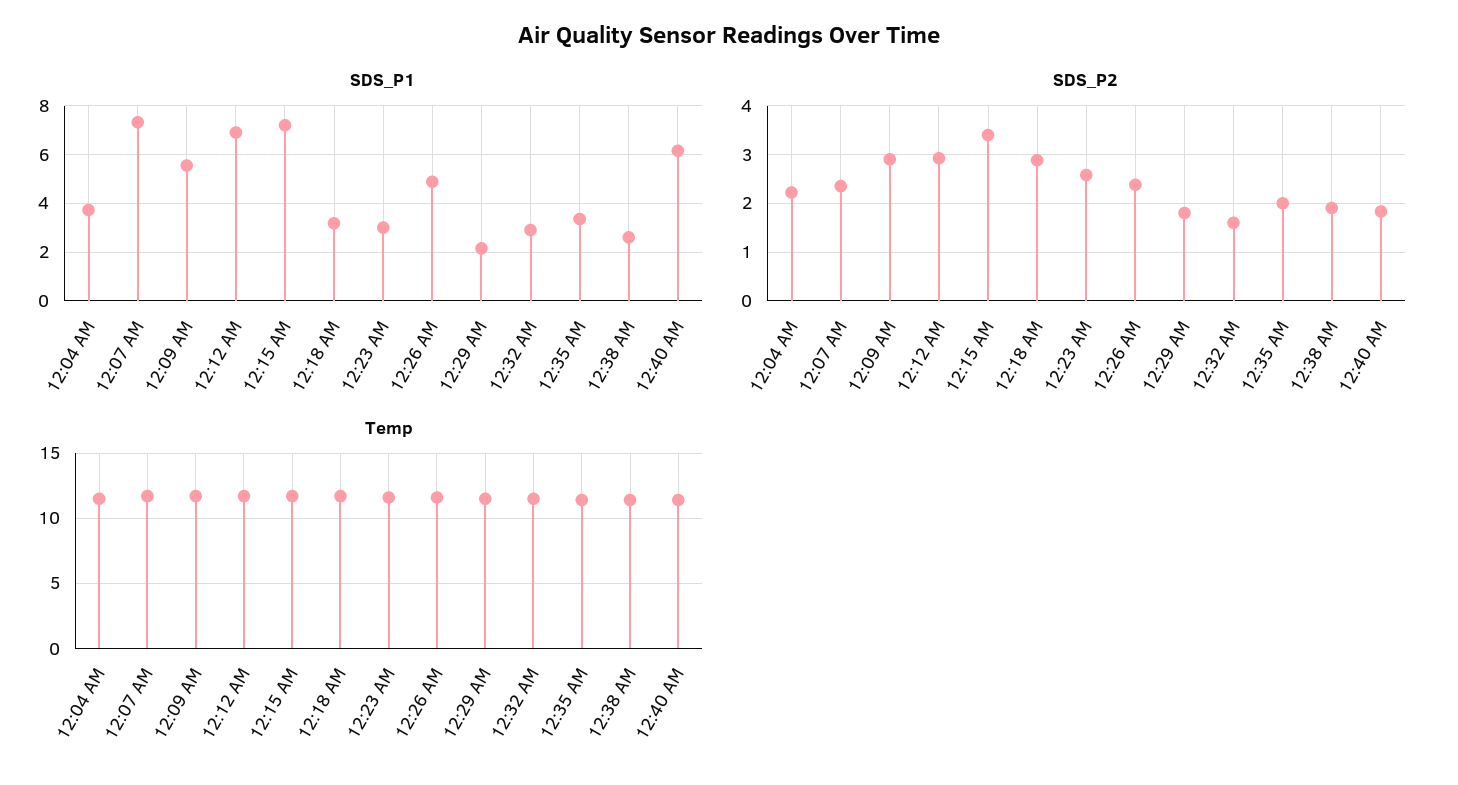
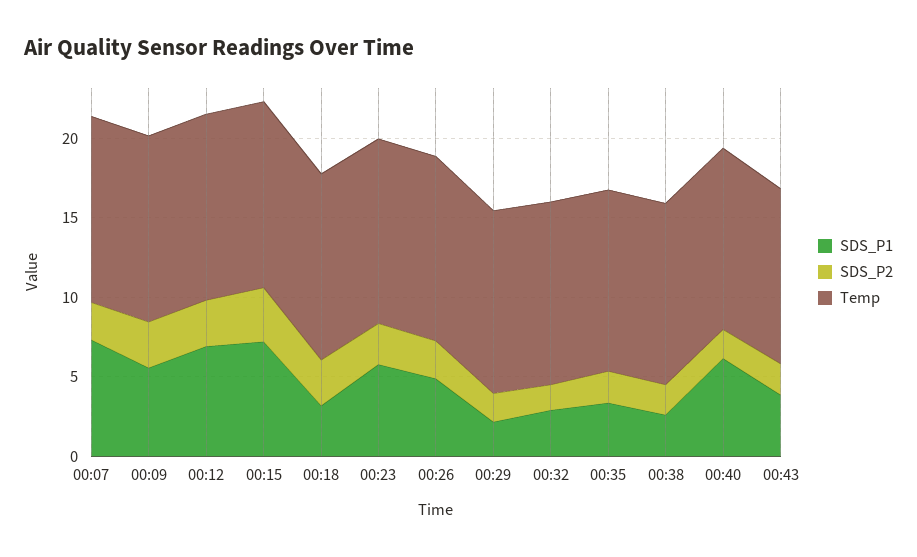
SDS_P1, 12:04 AM: 3.75 -> none
SDS_P1, 12:23 AM: 3 -> 6
SDS_P2, 12:04 AM: 2.2 -> none
Temp, 12:04 AM: 11.5 -> none
SDS_P1, 00:43: none -> 4
SDS_P2, 00:43: none -> 2
Temp, 00:43: none -> 11

